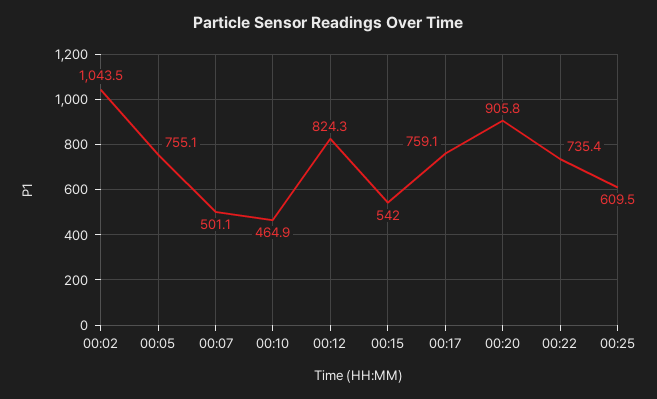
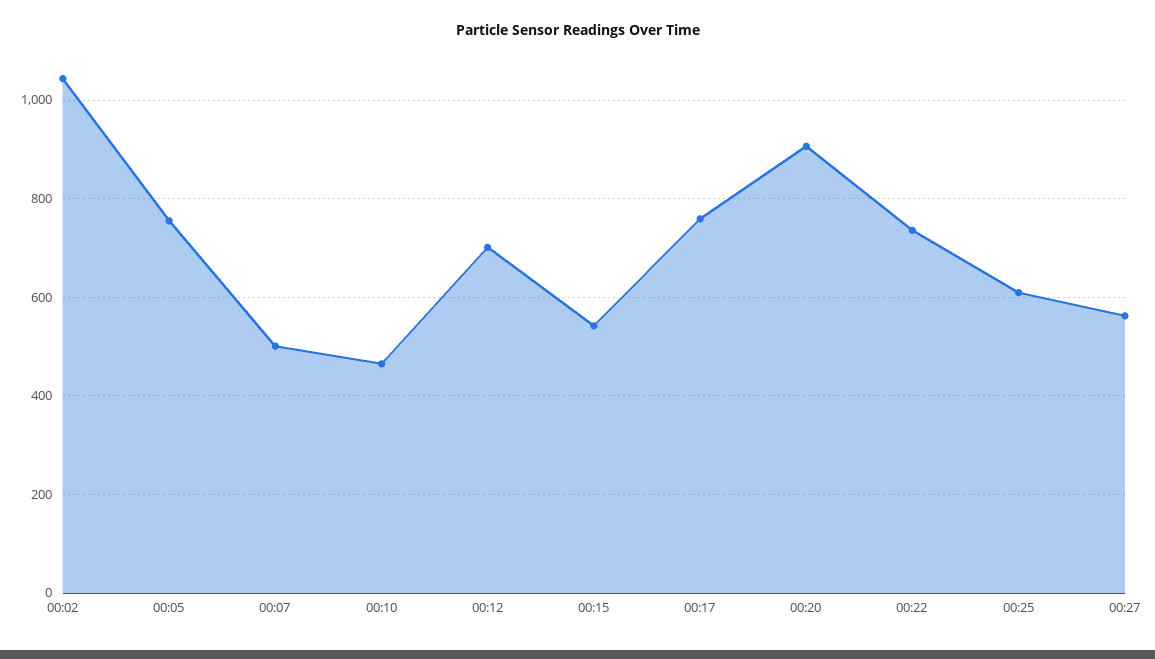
00:12: 824.3 -> 700
00:27: none -> 560

